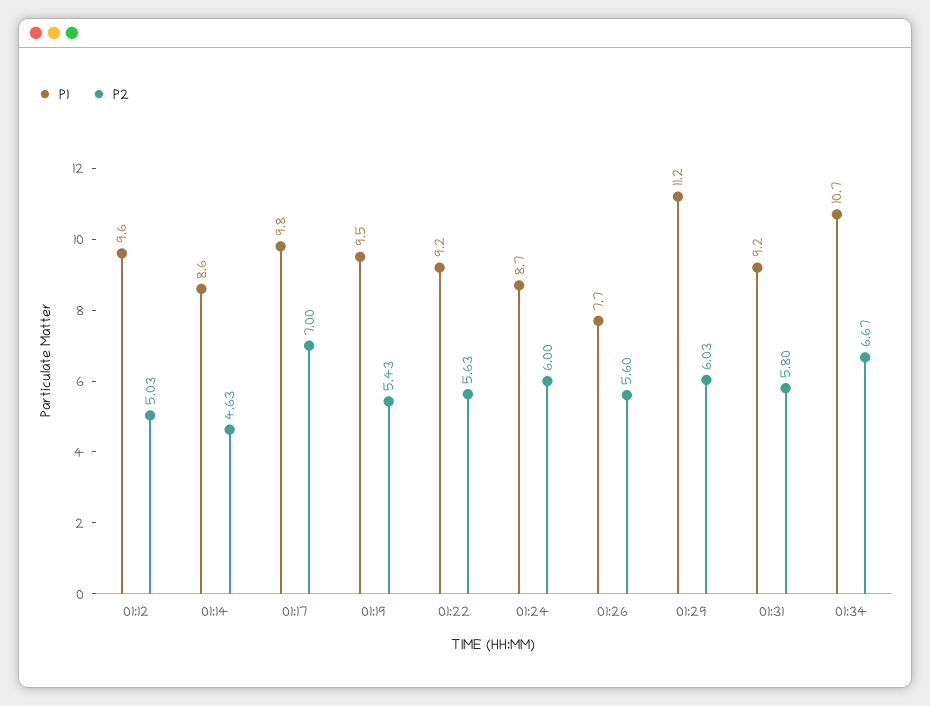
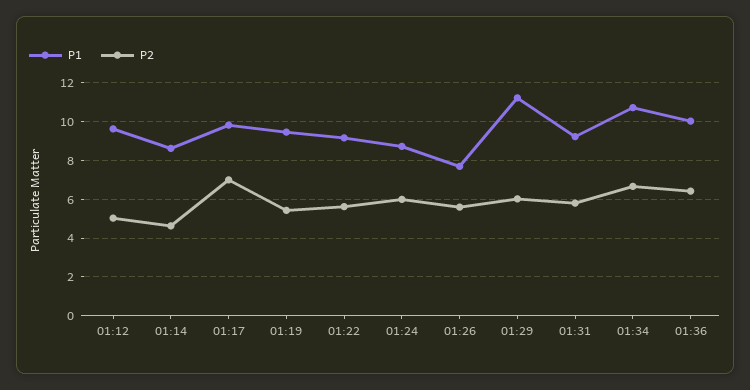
P1, 01:36: none -> 10
P2, 01:36: none -> 6.5

